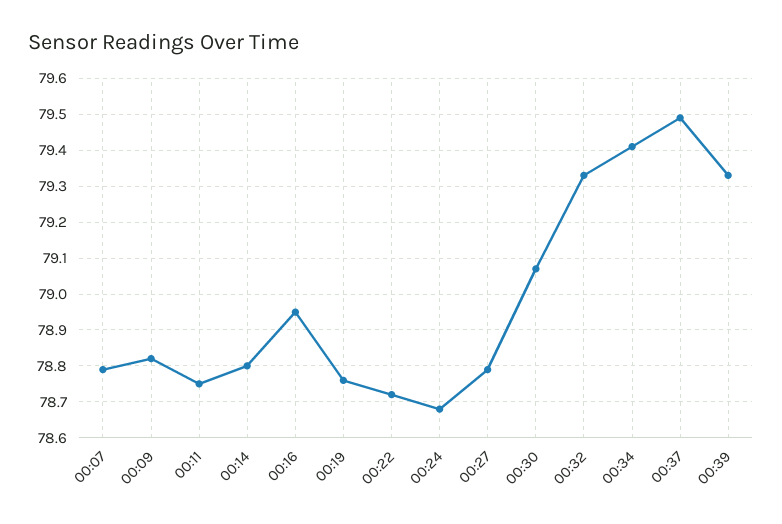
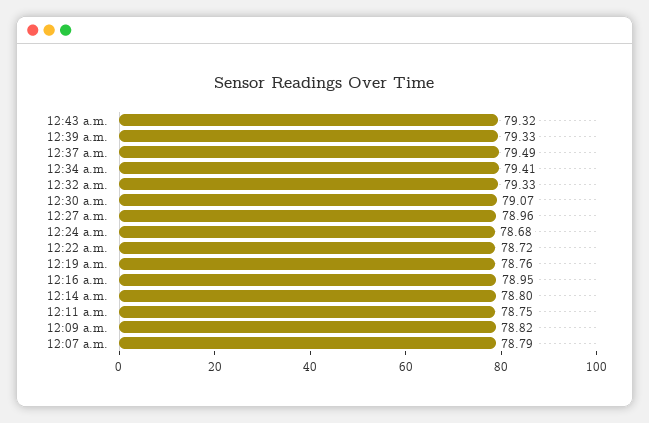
00:27: 78.8 -> 78.96
12:43 a.m.: none -> 79.32

